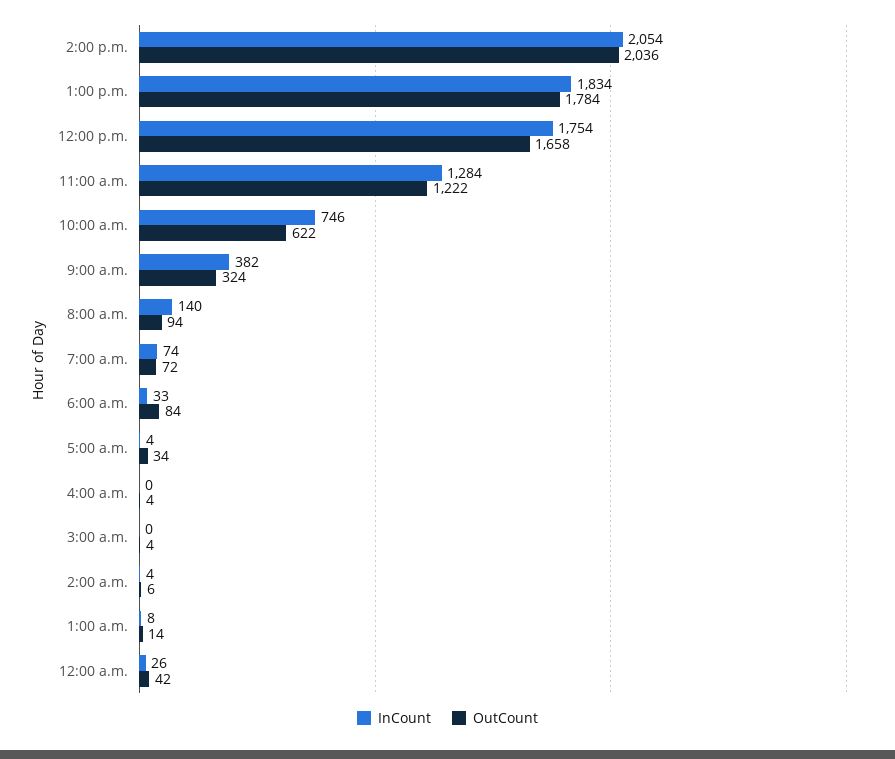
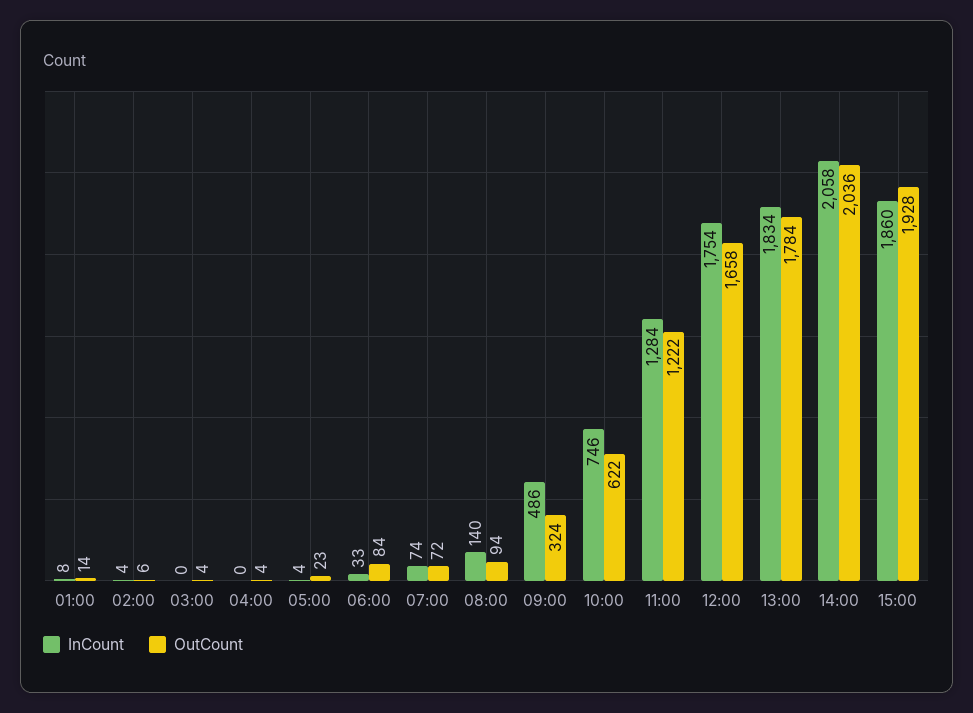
InCount, 2:00 p.m.: 2054 -> 2058
InCount, 9:00 a.m.: 382 -> 486
OutCount, 5:00 a.m.: 34 -> 23
InCount, 12:00 a.m.: 26 -> none
OutCount, 12:00 a.m.: 42 -> none
InCount, 15:00: none -> 1860
OutCount, 15:00: none -> 1928

